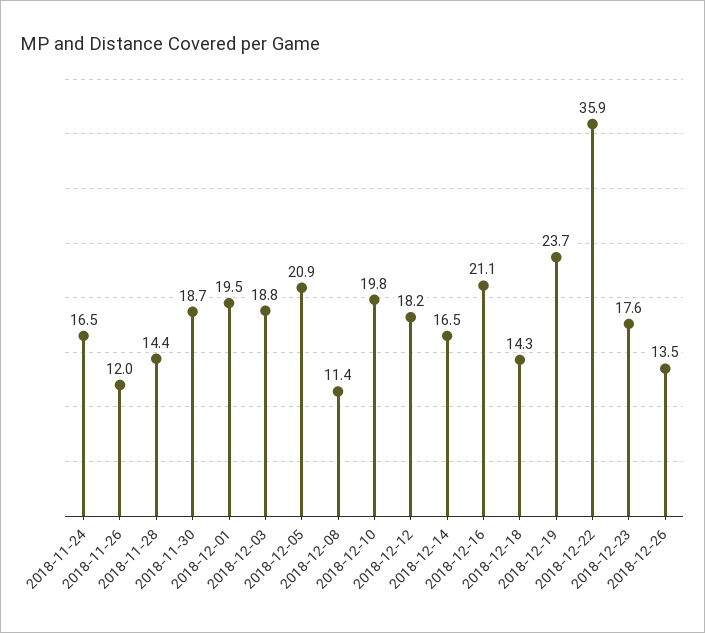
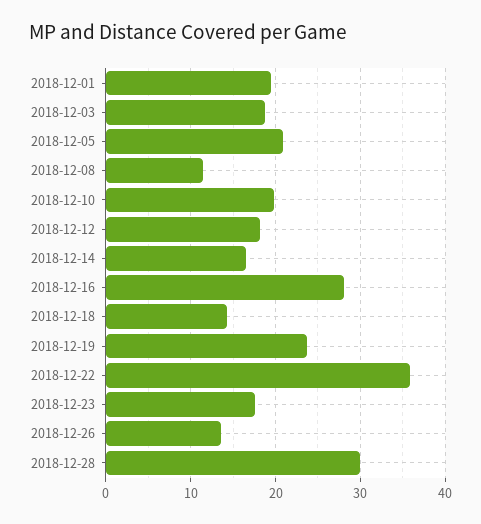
2018-11-24: 16.5 -> none
2018-11-26: 12 -> none
2018-11-28: 14.4 -> none
2018-11-30: 18.7 -> none
2018-12-16: 21.1 -> 28
2018-12-28: none -> 30

